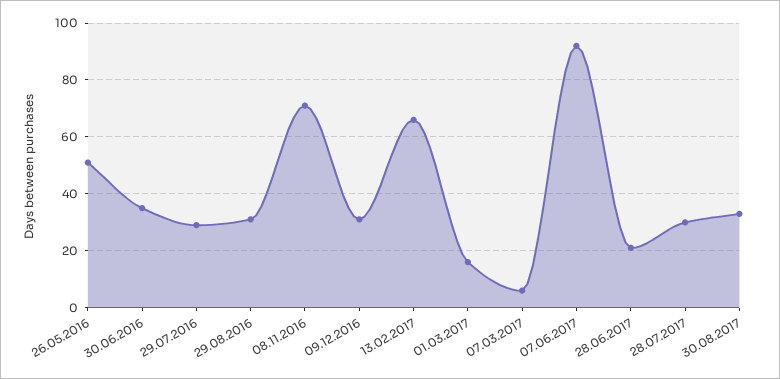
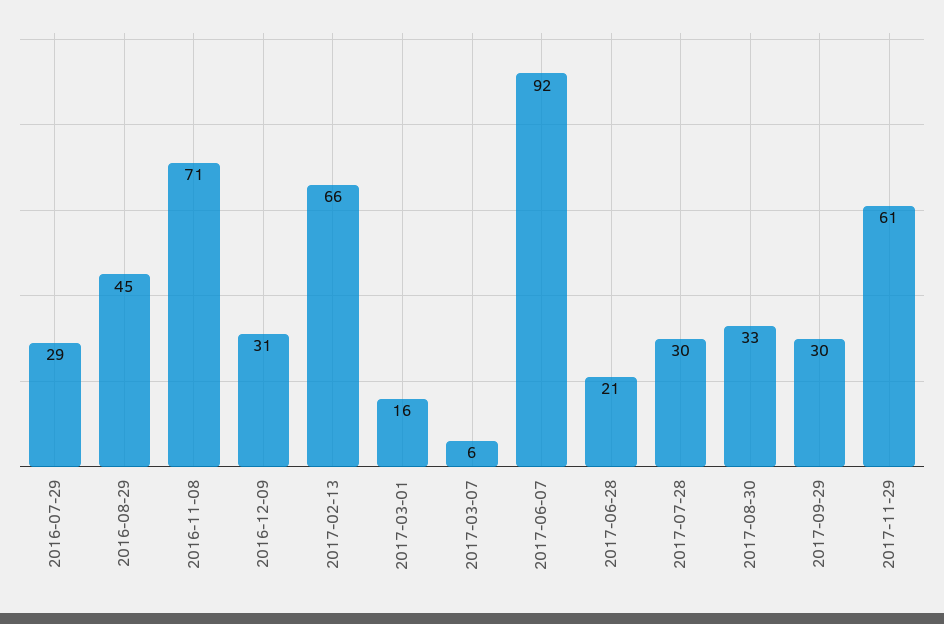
26.05.2016: 50 -> none
30.06.2016: 35 -> none
29.08.2016: 30 -> 45
2017-09-29: none -> 30
2017-11-29: none -> 61

